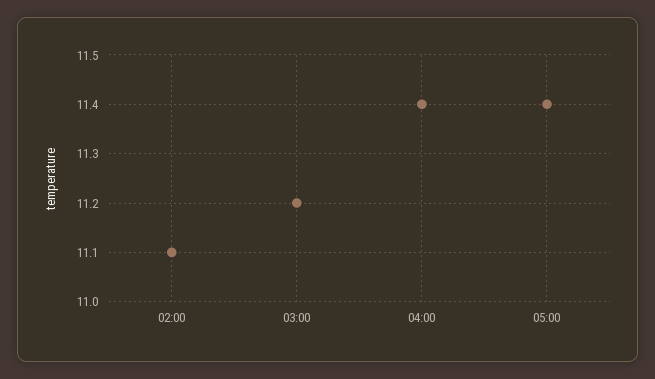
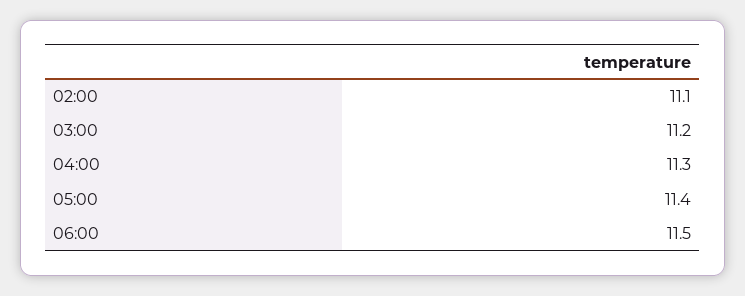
04:00: 11.4 -> 11.3
06:00: none -> 11.5

